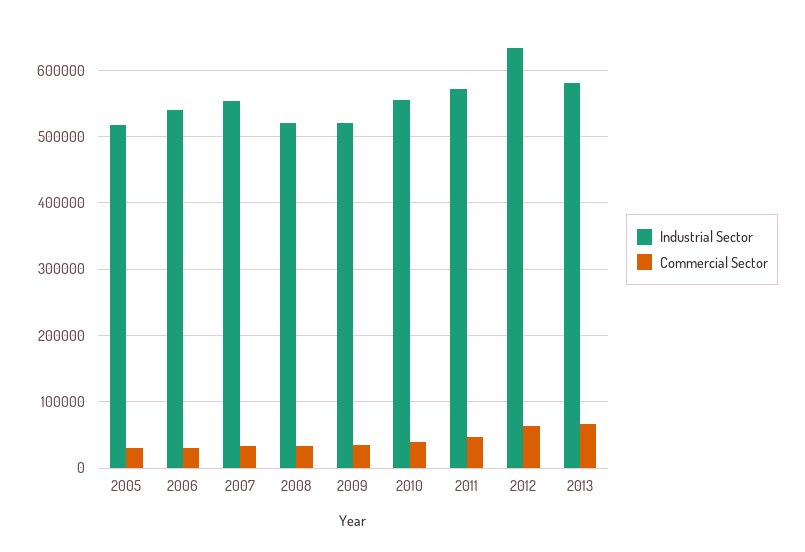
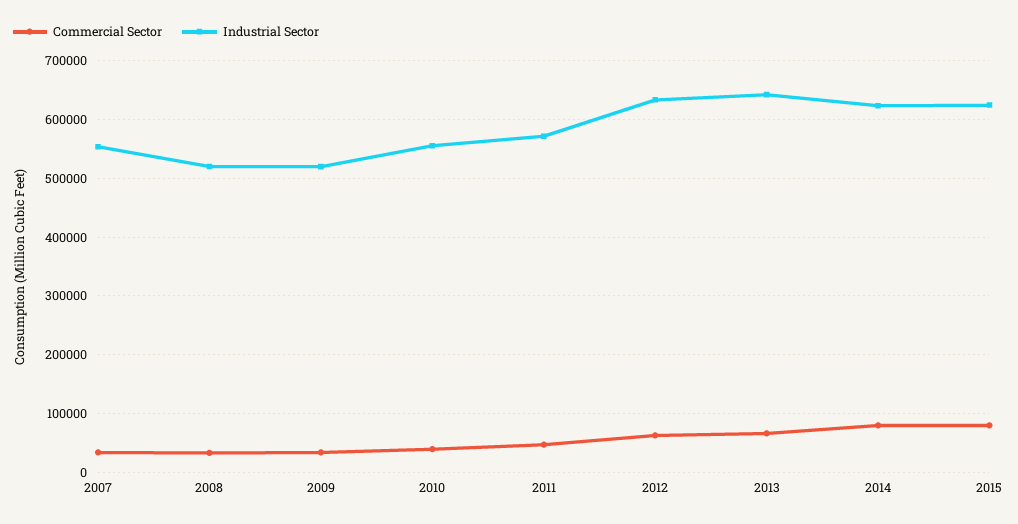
Industrial Sector, 2005: 520000 -> none
Commercial Sector, 2005: 30000 -> none
Industrial Sector, 2006: 540000 -> none
Commercial Sector, 2006: 30000 -> none
Industrial Sector, 2013: 580000 -> 640000
Commercial Sector, 2014: none -> 80000
Industrial Sector, 2014: none -> 620000
Commercial Sector, 2015: none -> 80000
Industrial Sector, 2015: none -> 620000

